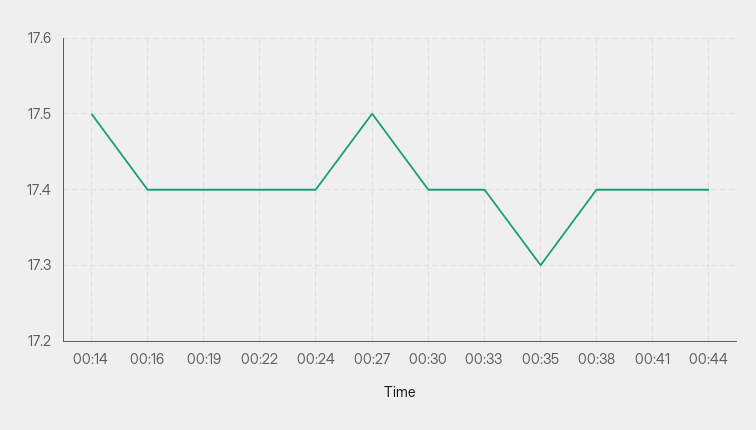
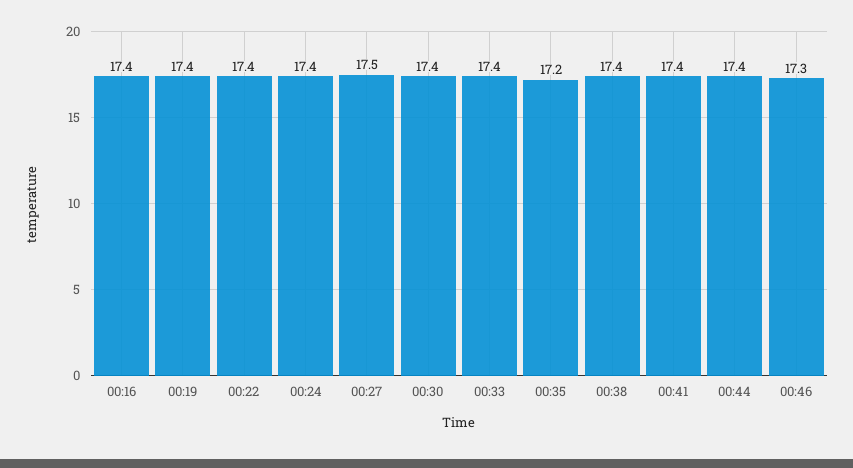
00:14: 17.5 -> none
00:35: 17.3 -> 17.2
00:46: none -> 17.3

